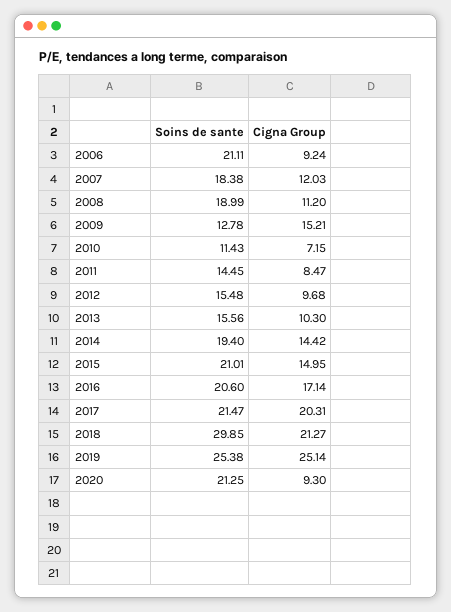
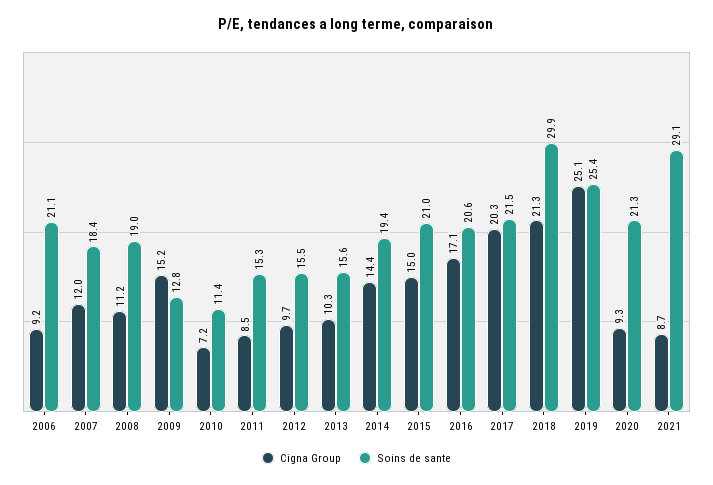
Soins de sante, 2011: 14.45 -> 15.3
Cigna Group, 2021: none -> 8.7
Soins de sante, 2021: none -> 29.1

